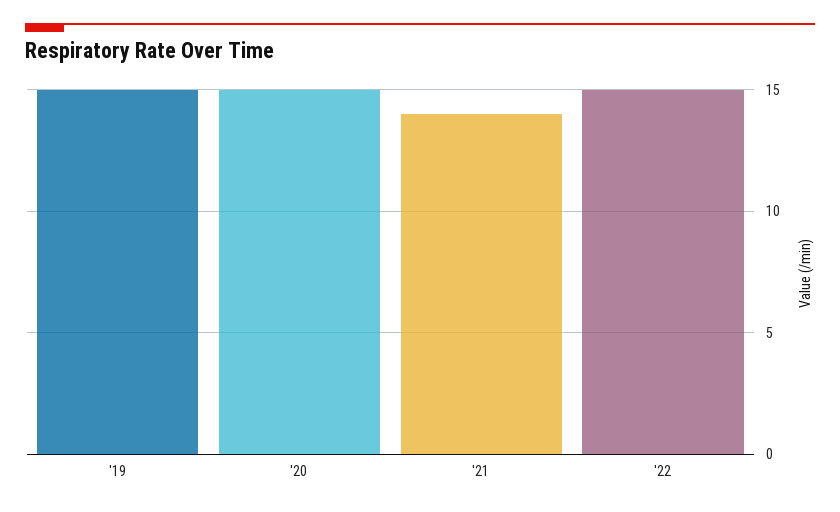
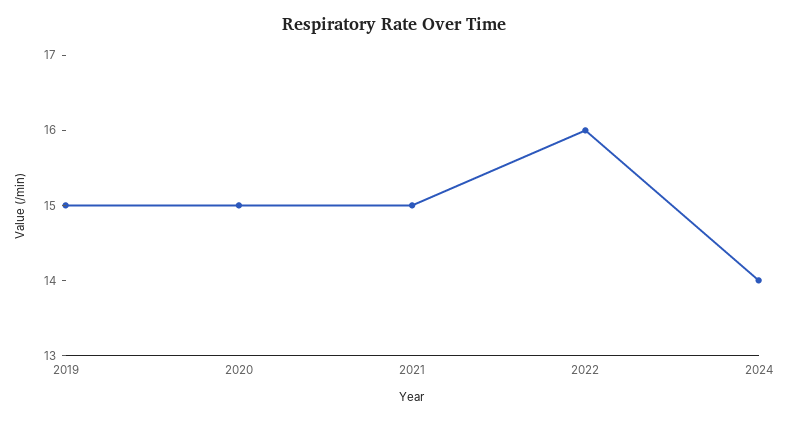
'21: 14 -> 15
'22: 15 -> 16
2024: none -> 14

